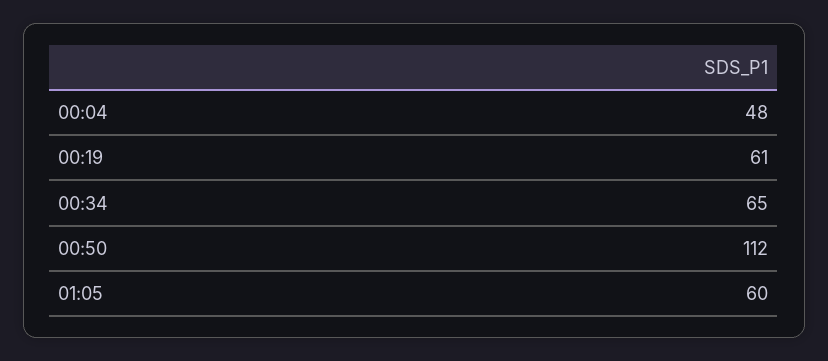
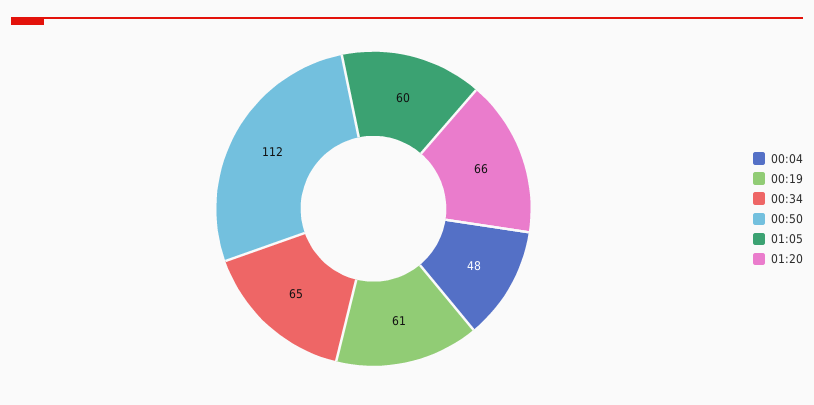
01:20: none -> 66

